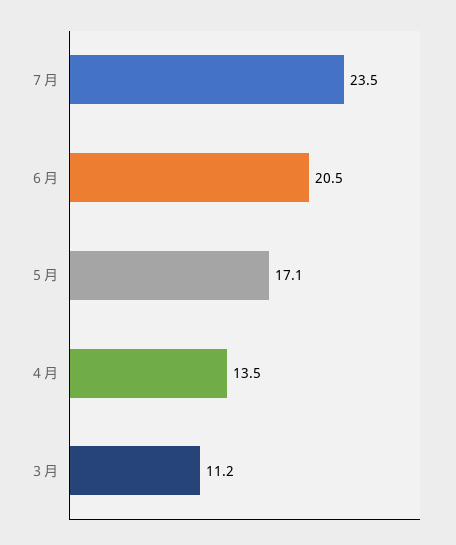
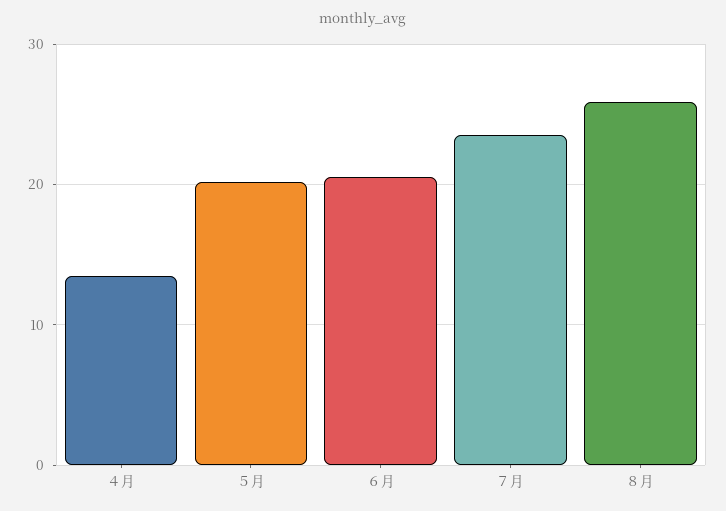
５月: 17.1 -> 20
３月: 11.2 -> none
８月: none -> 26

